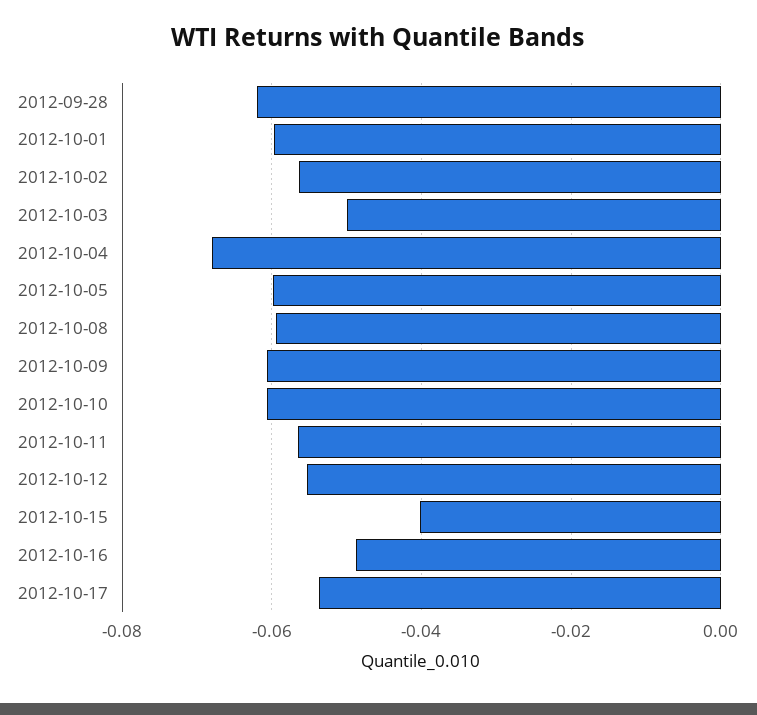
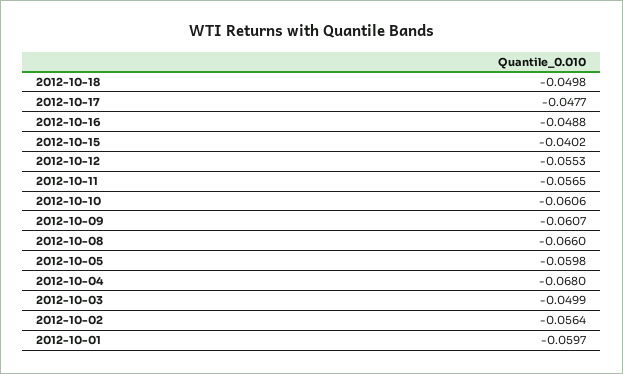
2012-09-28: -0.062 -> none
2012-10-08: -0.06 -> -0.066
2012-10-17: -0.054 -> -0.0477
2012-10-18: none -> -0.0498

